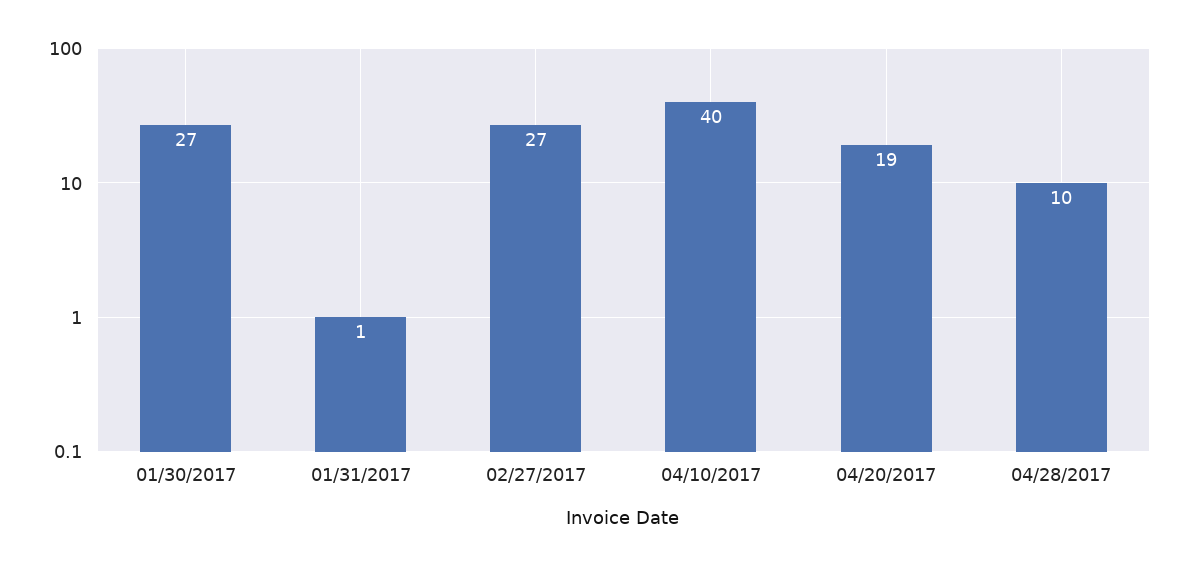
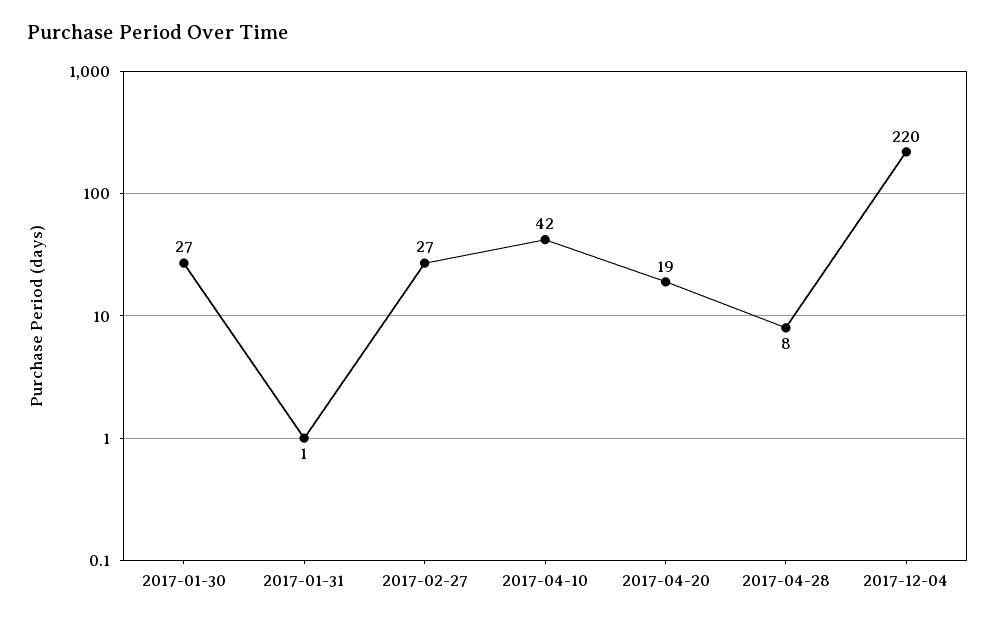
04/10/2017: 40 -> 42
04/28/2017: 10 -> 8
2017-12-04: none -> 220

